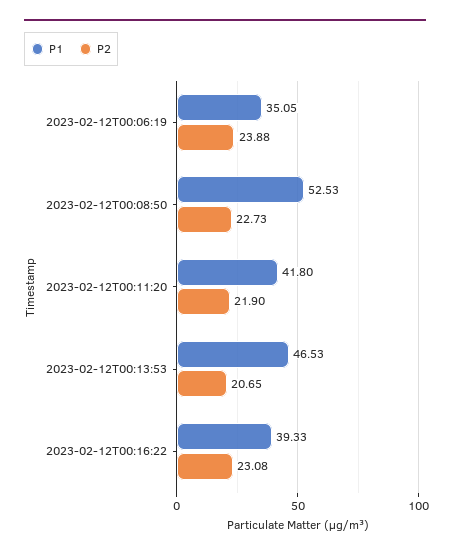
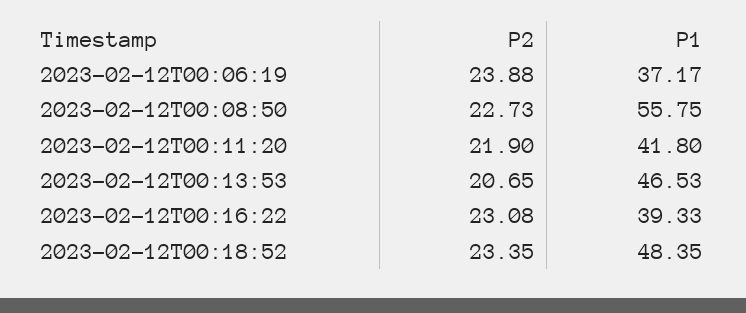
P1, 2023-02-12T00:06:19: 35.05 -> 37.17
P1, 2023-02-12T00:08:50: 52.53 -> 55.75
P2, 2023-02-12T00:18:52: none -> 23.35
P1, 2023-02-12T00:18:52: none -> 48.35

